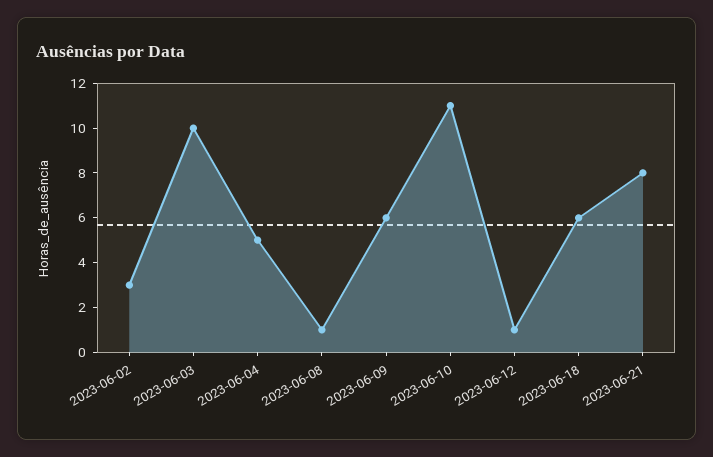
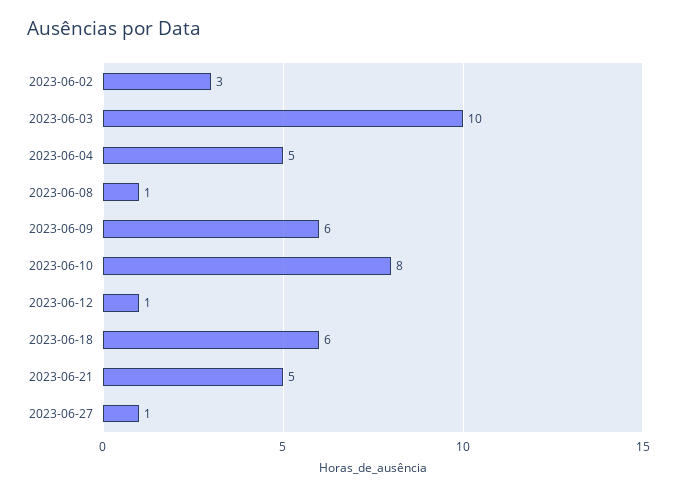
2023-06-10: 11 -> 8
2023-06-21: 8 -> 5
2023-06-27: none -> 1

